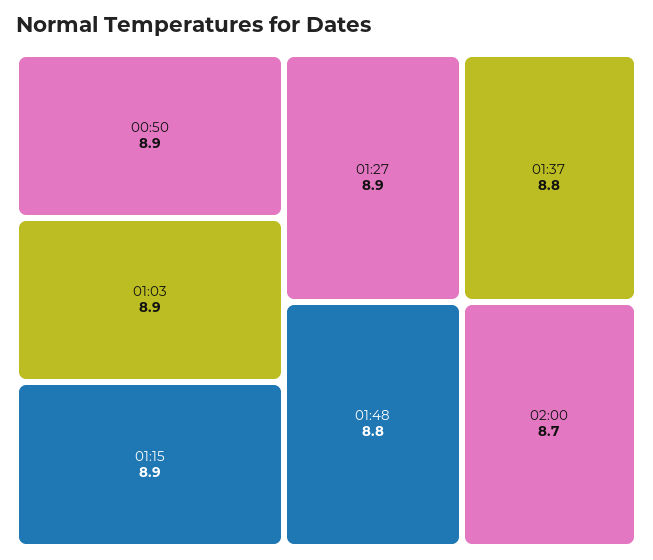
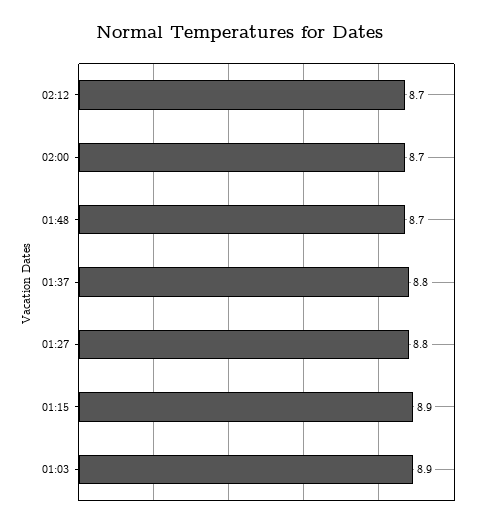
00:50: 8.9 -> none
01:27: 8.9 -> 8.8
01:48: 8.8 -> 8.7
02:12: none -> 8.7

